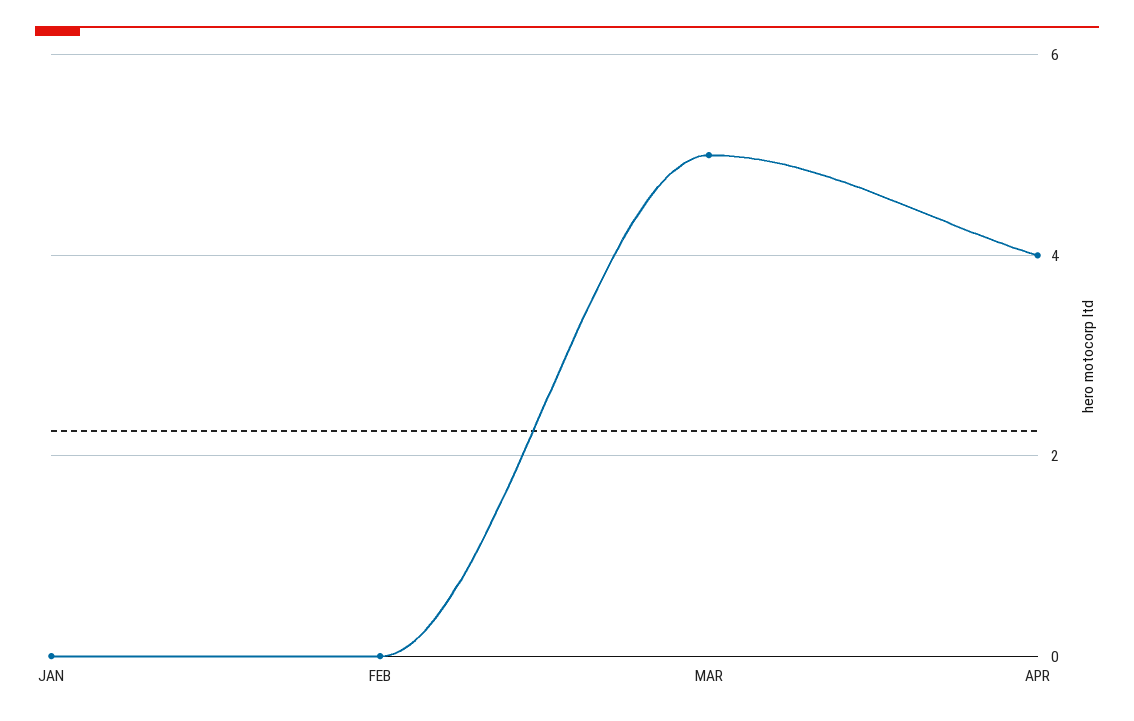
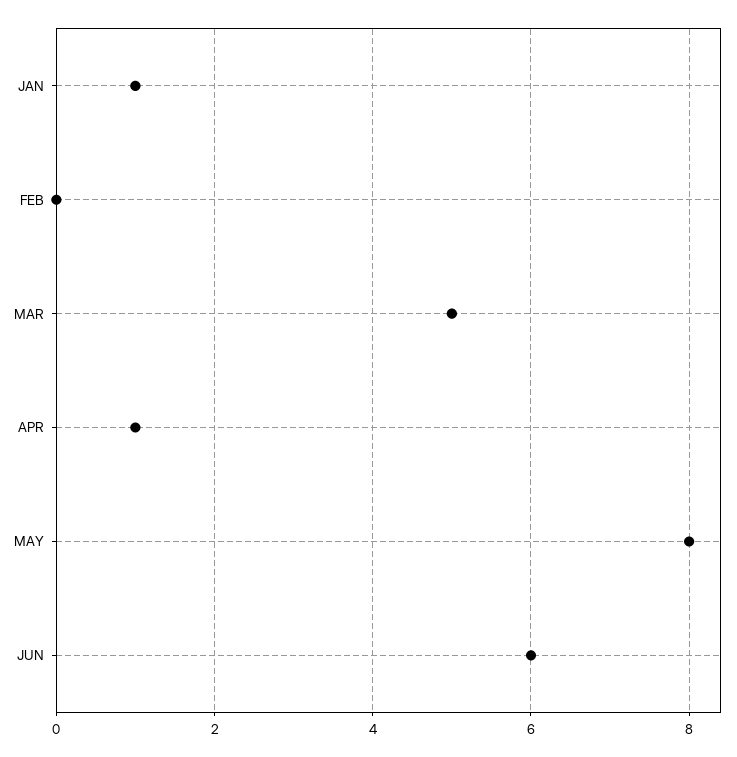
JAN: 0 -> 1
APR: 4 -> 1
MAY: none -> 8
JUN: none -> 6

